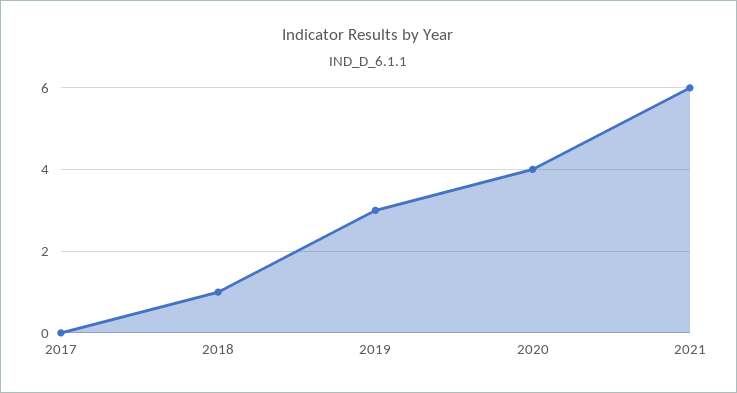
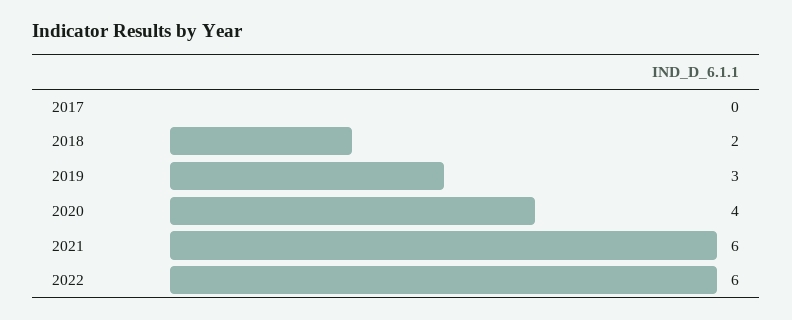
2018: 1 -> 2
2022: none -> 6

